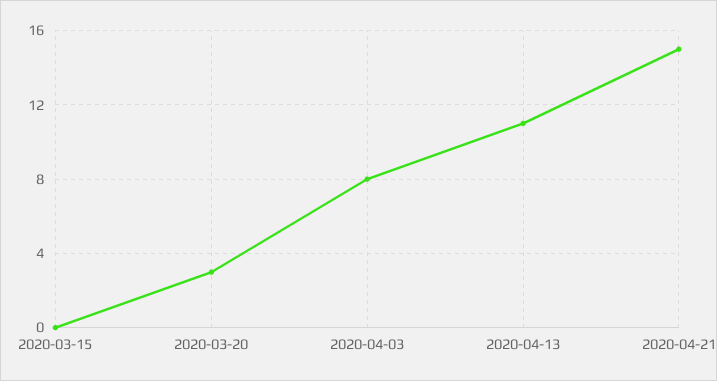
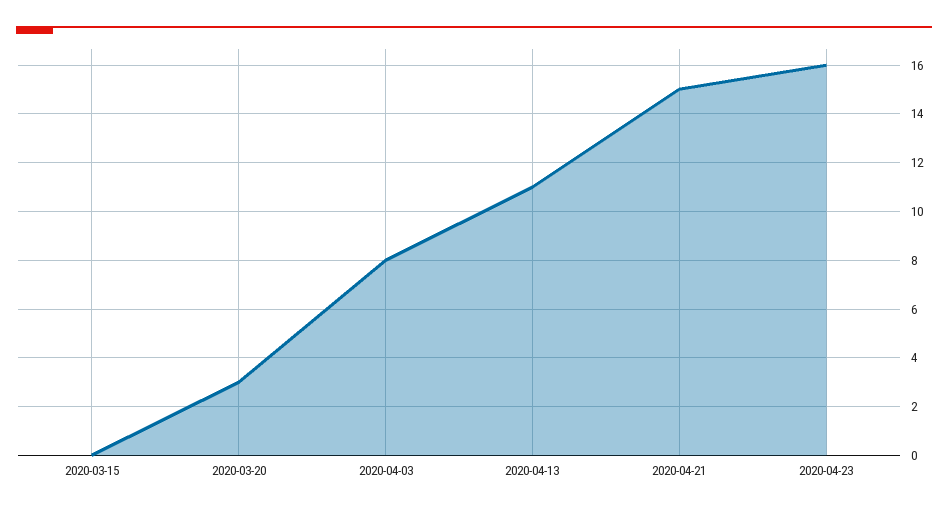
2020-04-23: none -> 16

